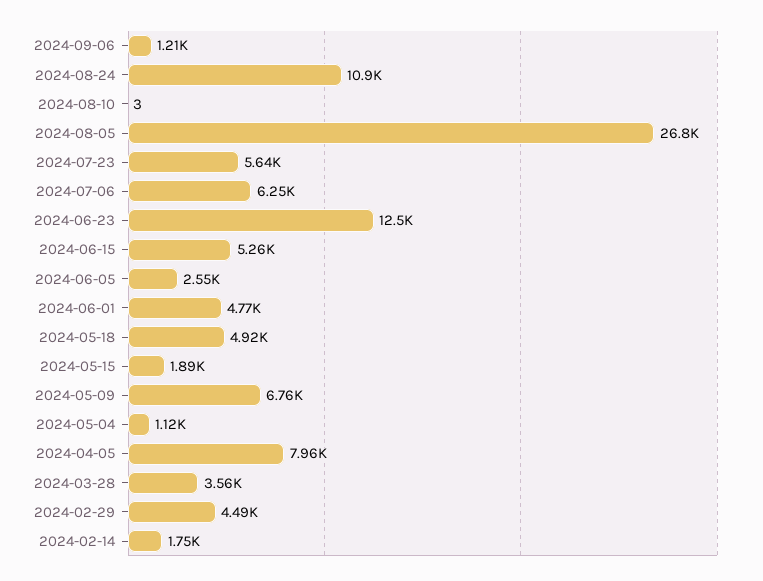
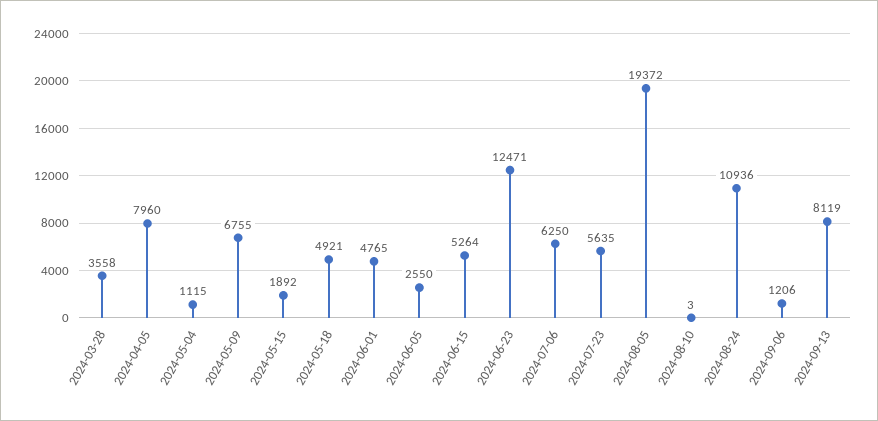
2024-08-05: 26800 -> 19372
2024-02-29: 4490 -> none
2024-02-14: 1750 -> none
2024-09-13: none -> 8119

